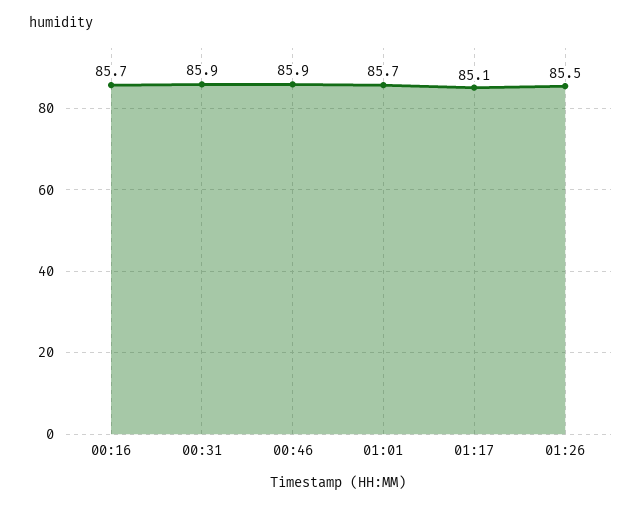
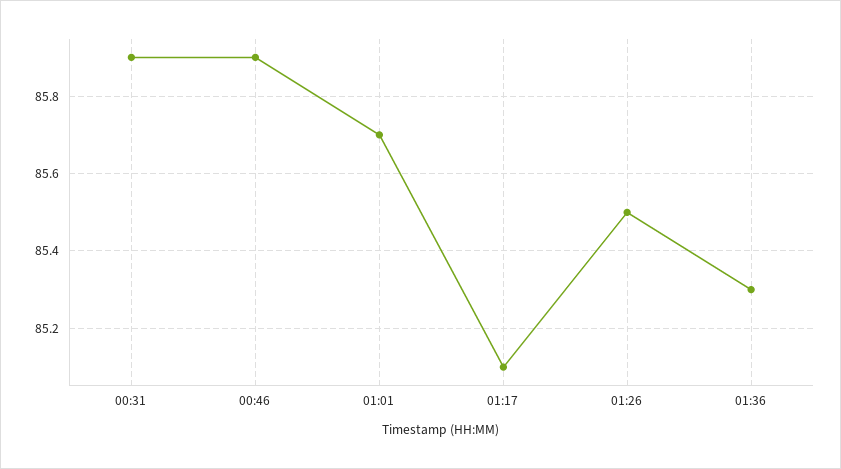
00:16: 85.7 -> none
01:36: none -> 85.3

